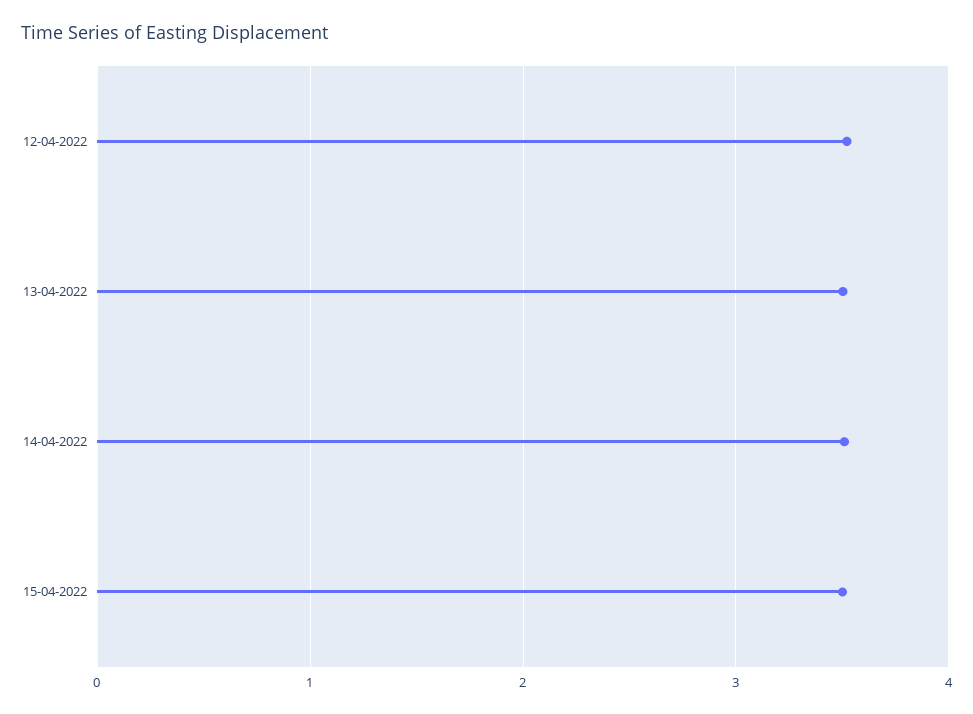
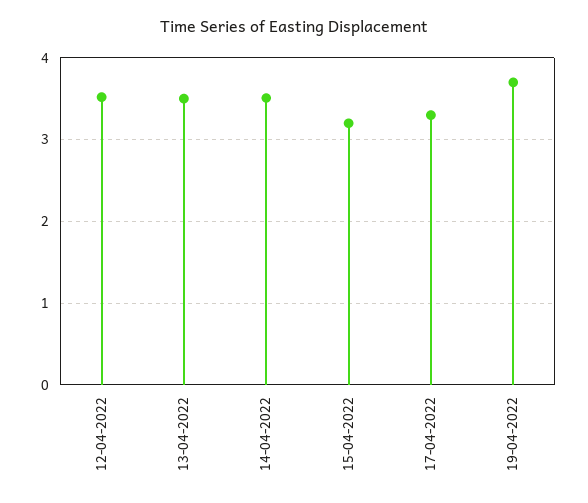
15-04-2022: 3.5 -> 3.2
17-04-2022: none -> 3.3
19-04-2022: none -> 3.7

